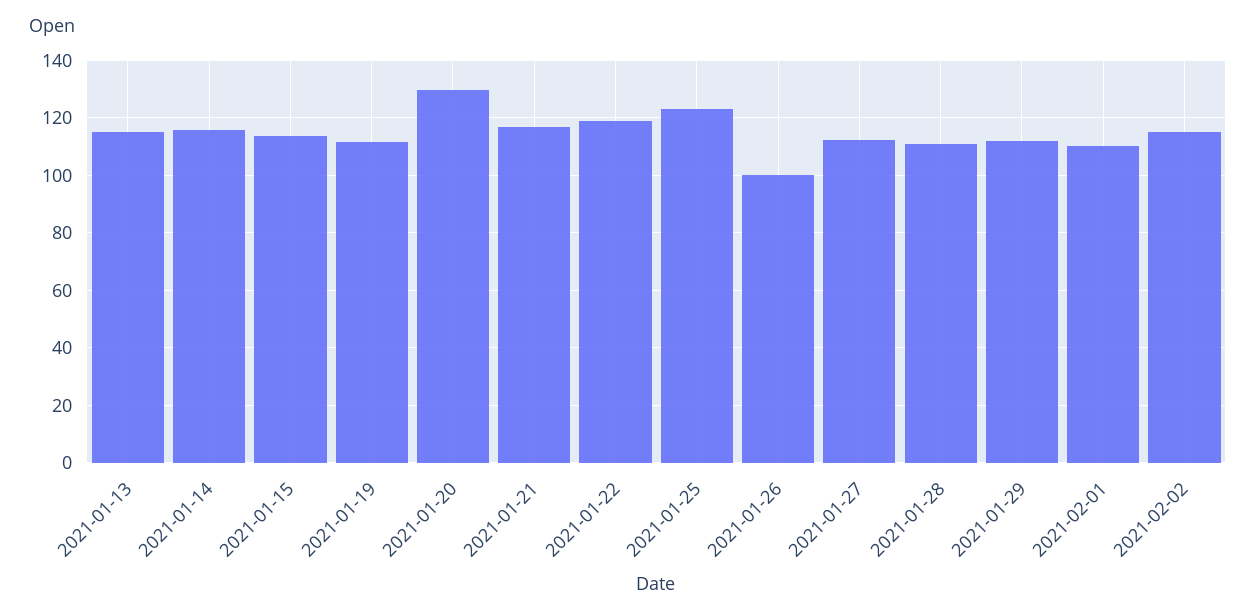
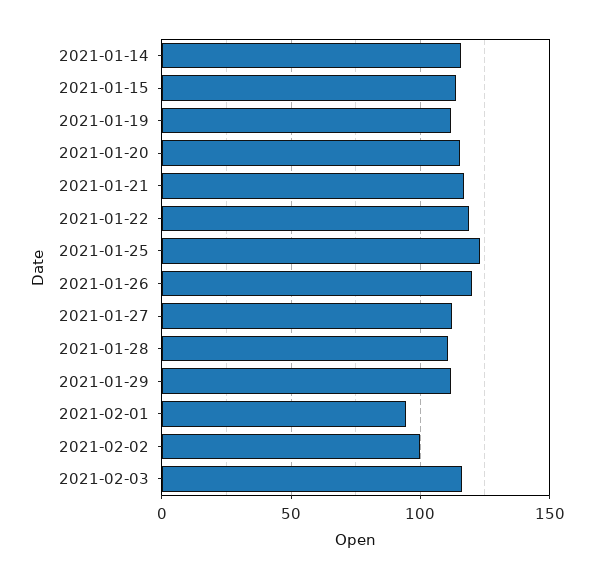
2021-01-13: 115 -> none
2021-01-20: 130 -> 115
2021-01-26: 100 -> 120
2021-02-01: 110 -> 95
2021-02-02: 115 -> 100
2021-02-03: none -> 115

